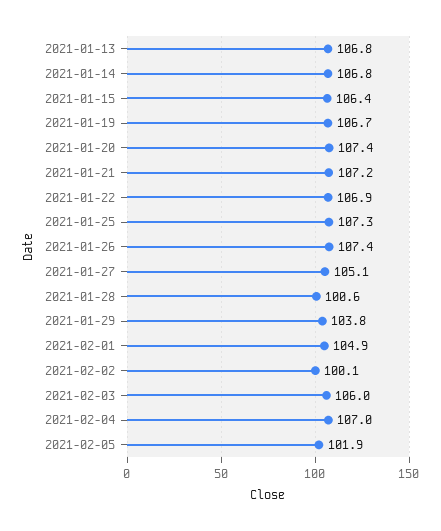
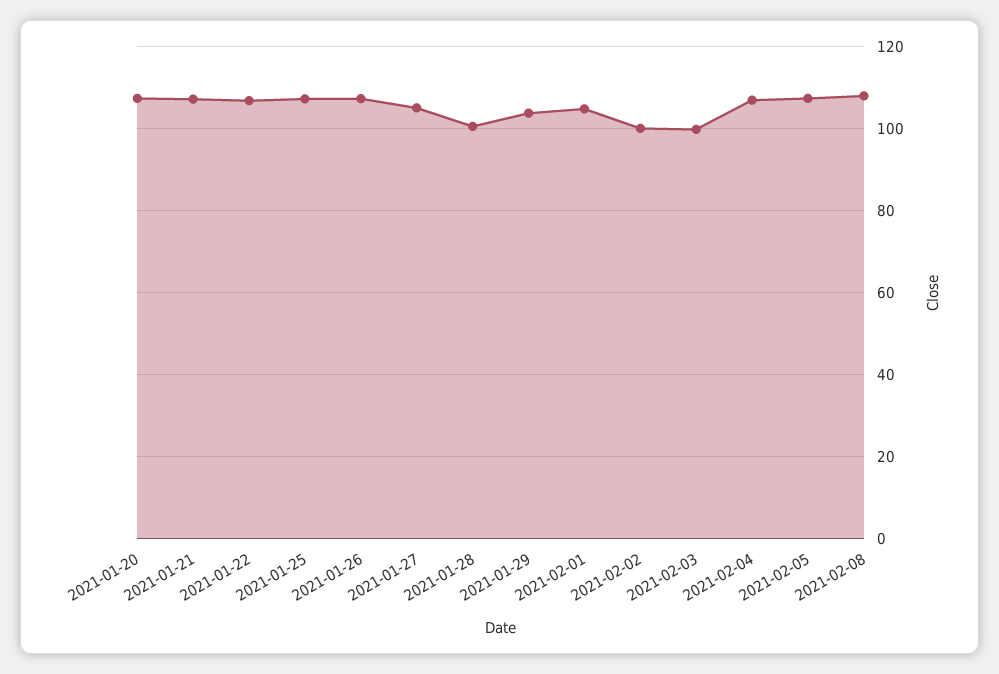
2021-01-13: 106.8 -> none
2021-01-14: 106.8 -> none
2021-01-15: 106.4 -> none
2021-01-19: 106.7 -> none
2021-02-03: 106 -> 100
2021-02-05: 101.9 -> 108
2021-02-08: none -> 108

